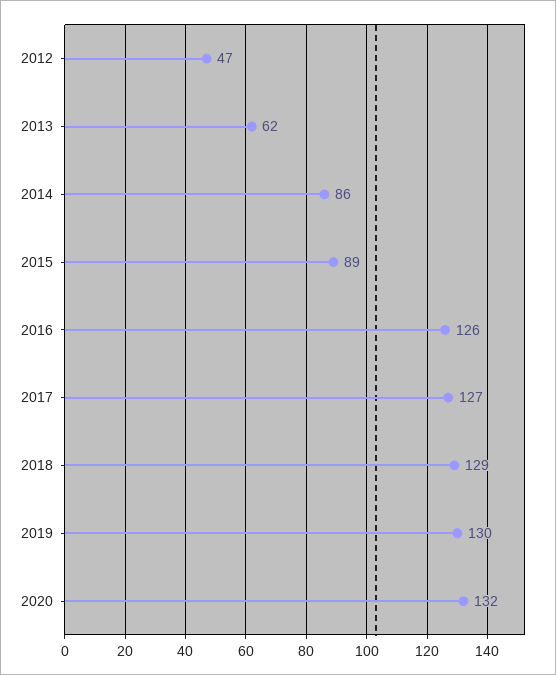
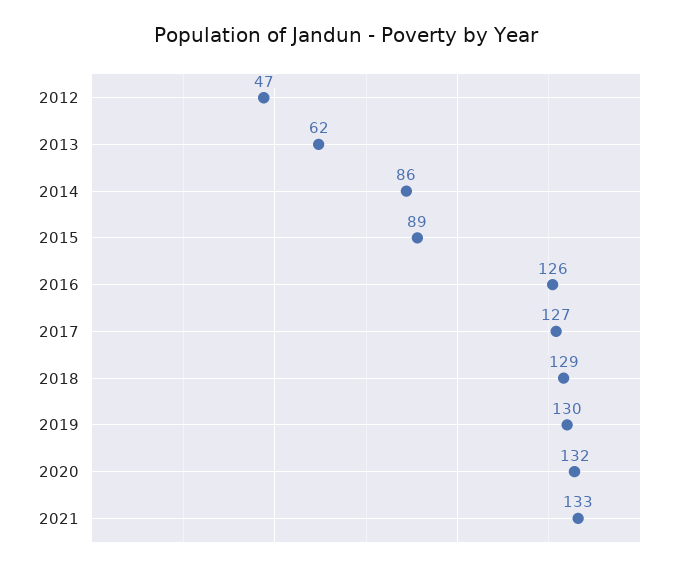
2021: none -> 133

